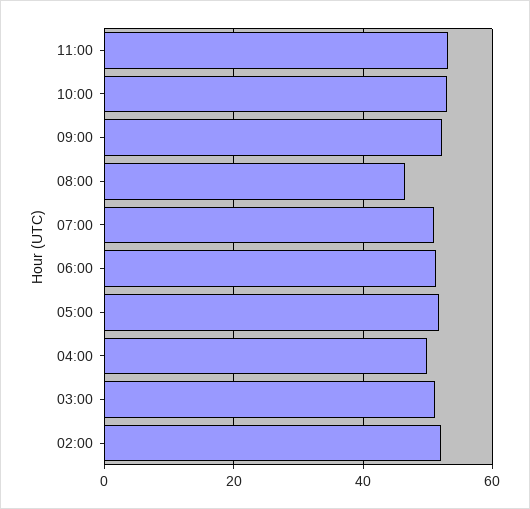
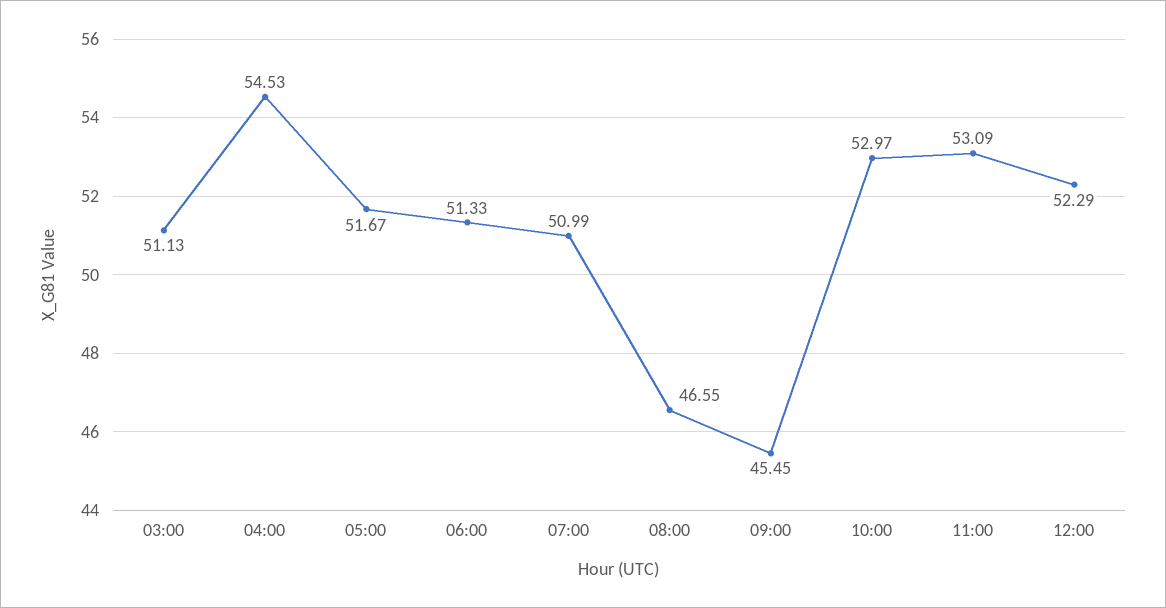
09:00: 52 -> 45.45
04:00: 50 -> 54.53
02:00: 52 -> none
12:00: none -> 52.29

